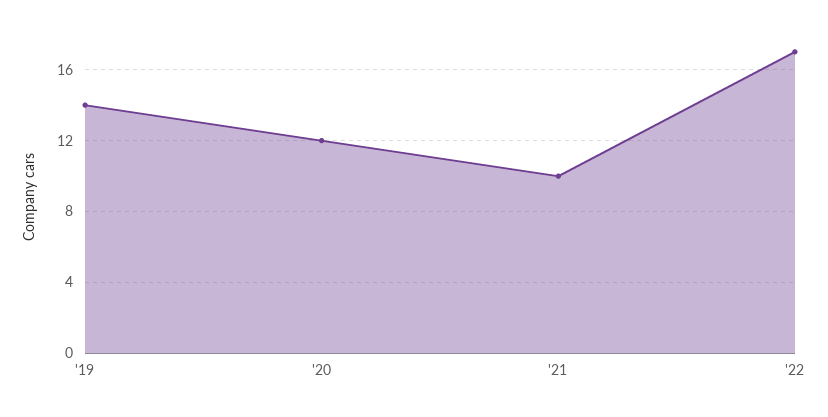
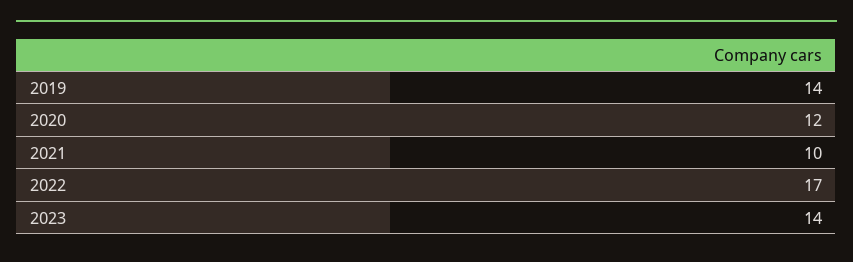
2023: none -> 14

